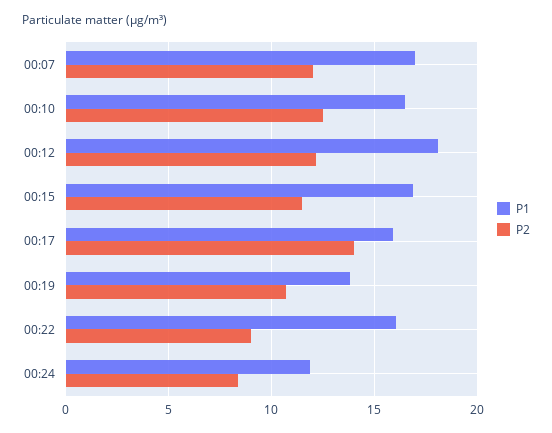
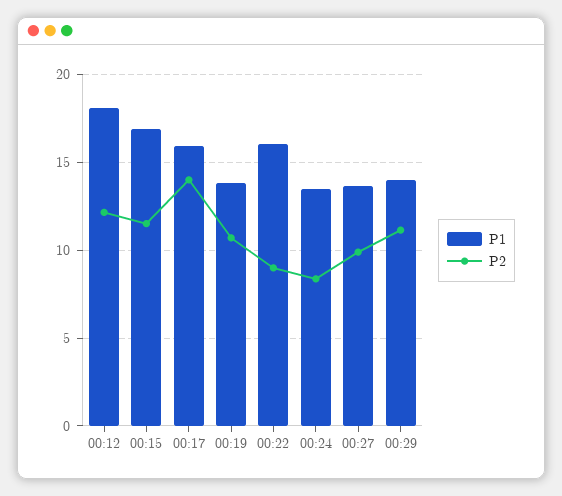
P1, 00:07: 17 -> none
P2, 00:07: 12 -> none
P1, 00:10: 16.5 -> none
P2, 00:10: 12.5 -> none
P1, 00:24: 12 -> 13.5
P1, 00:27: none -> 13.5
P2, 00:27: none -> 10
P1, 00:29: none -> 14
P2, 00:29: none -> 11

